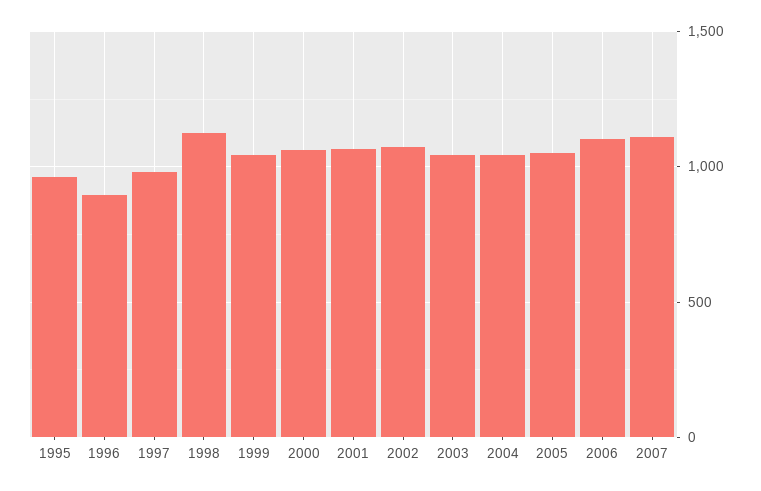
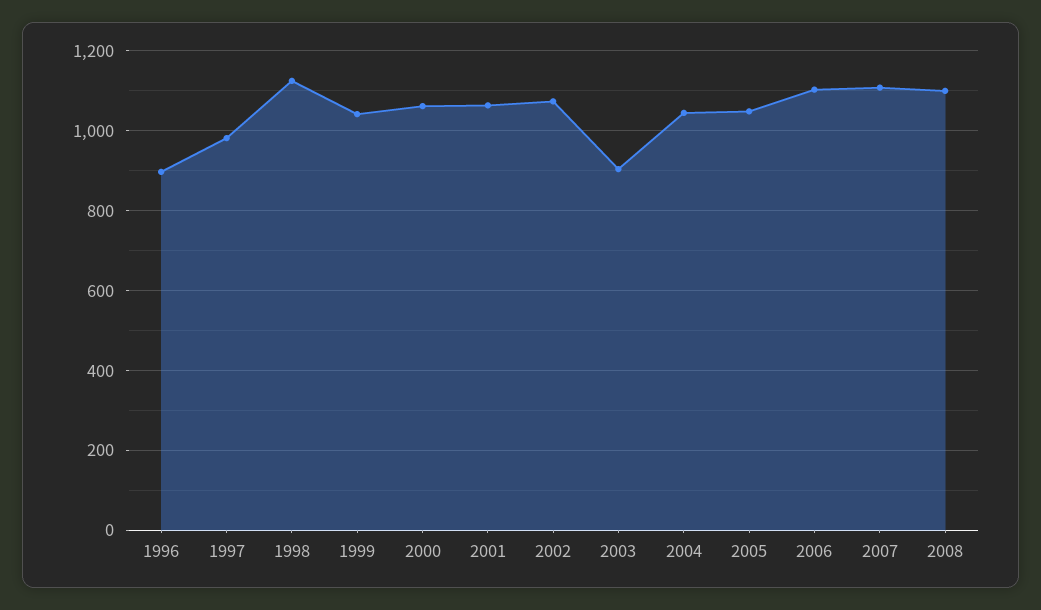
1995: 950 -> none
2003: 1050 -> 900
2008: none -> 1100

